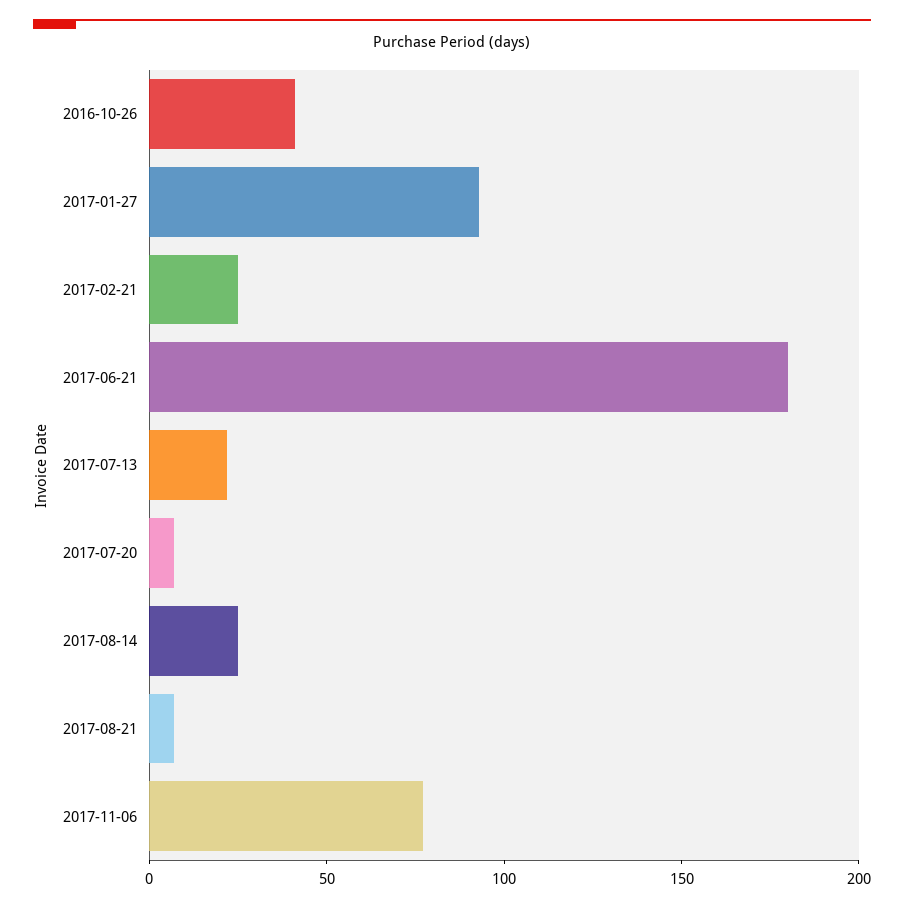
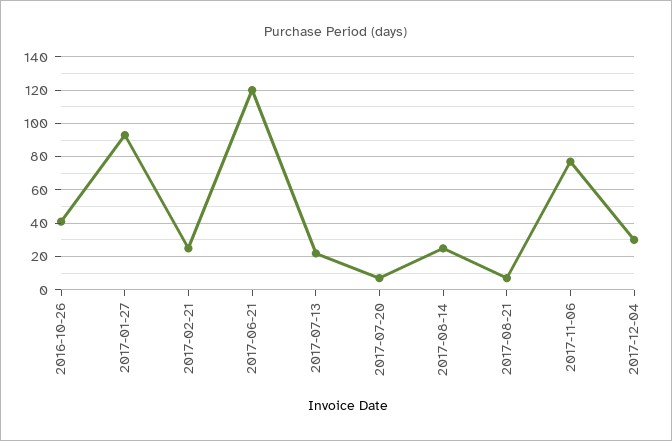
2017-06-21: 180 -> 120
2017-12-04: none -> 30

